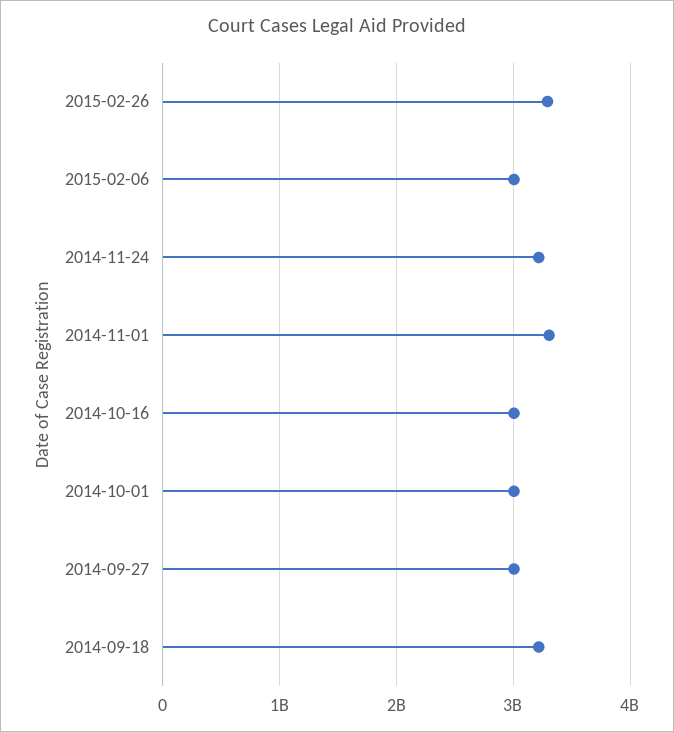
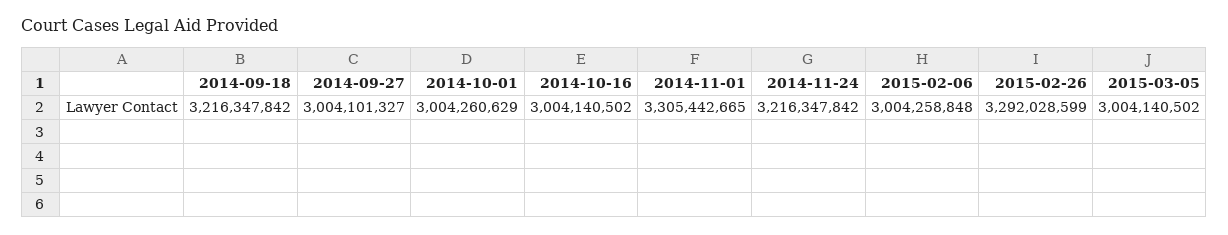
2015-03-05: none -> 3004140502

